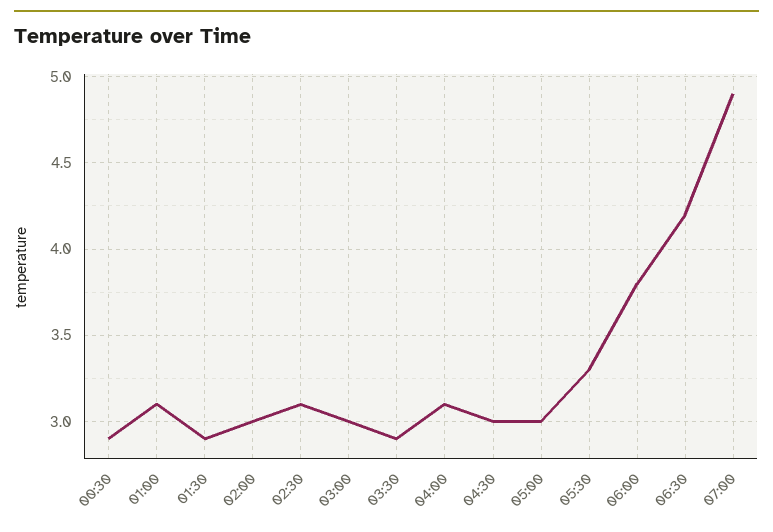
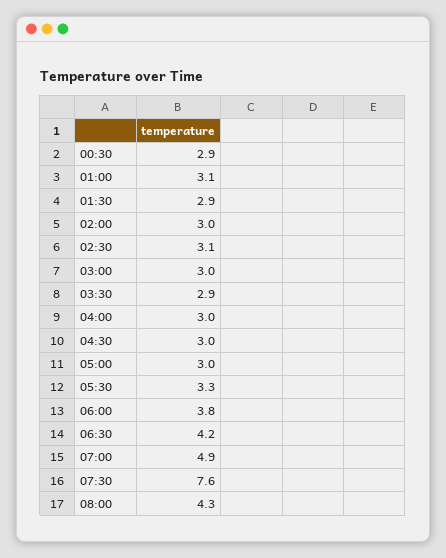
04:00: 3.1 -> 3
07:30: none -> 7.6
08:00: none -> 4.3

